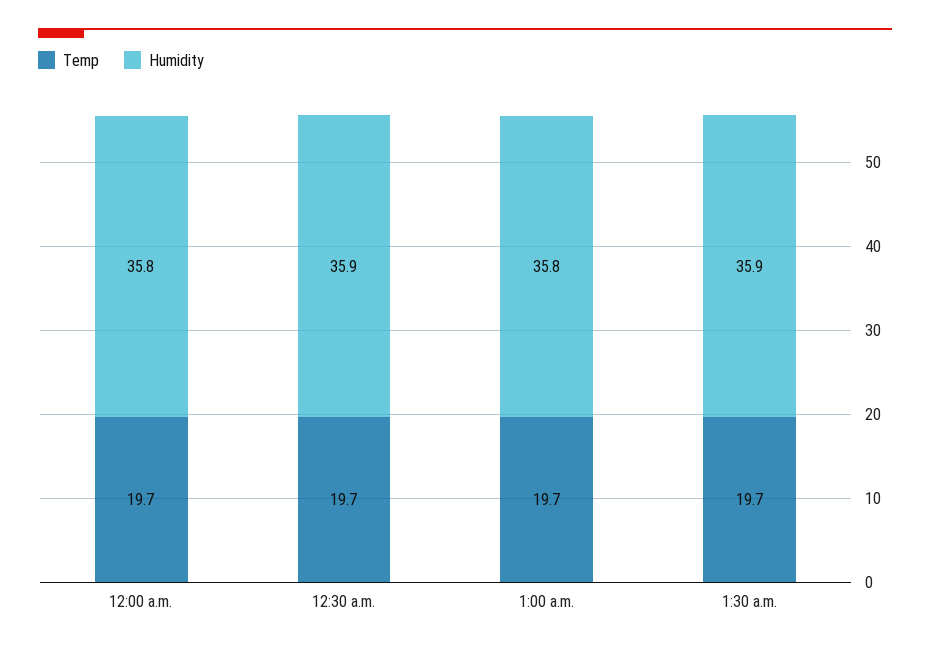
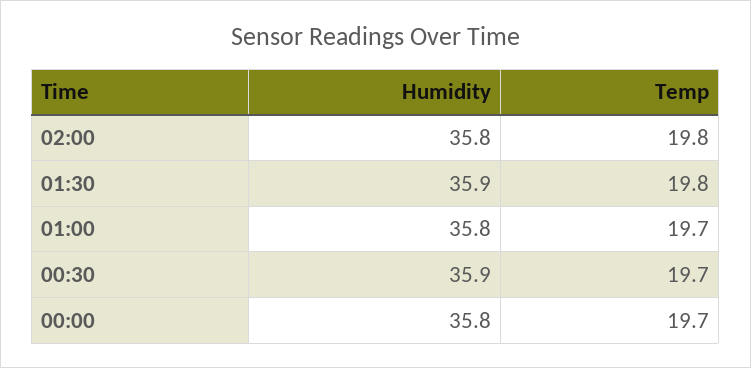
Temp, 1:30 a.m.: 19.7 -> 19.8
Humidity, 02:00: none -> 35.8
Temp, 02:00: none -> 19.8

